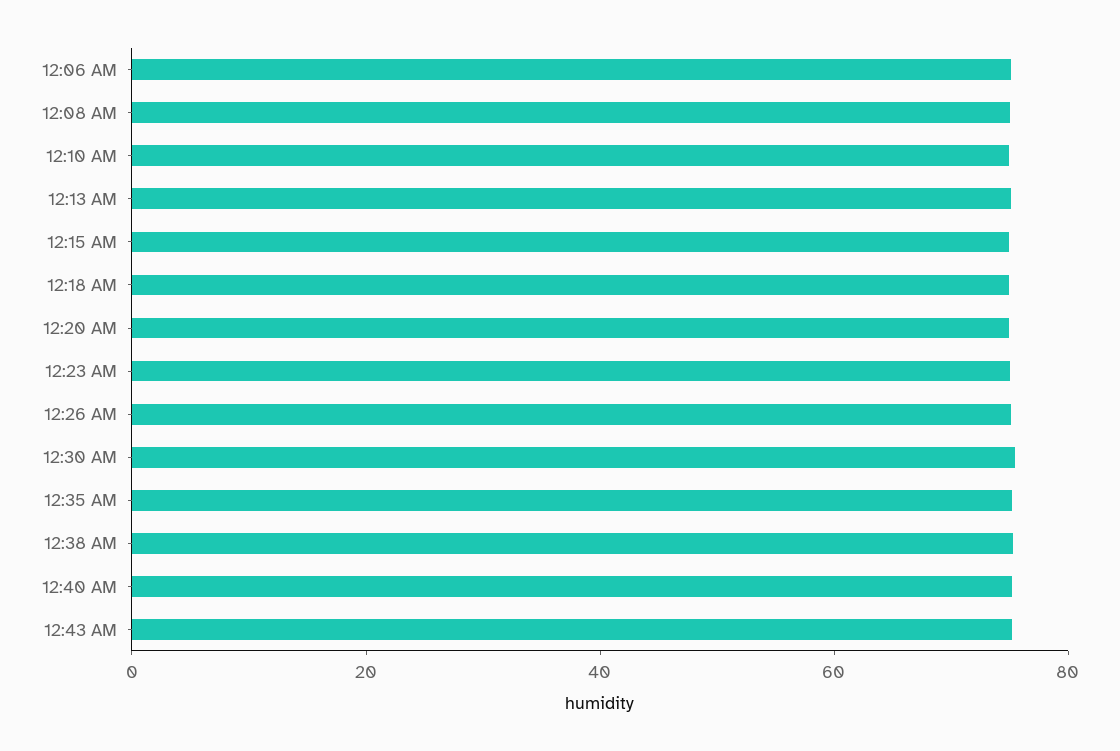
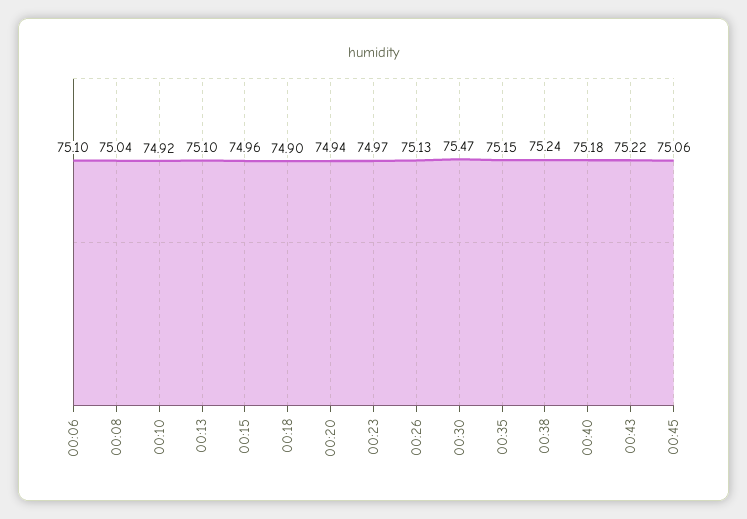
00:45: none -> 75.06

